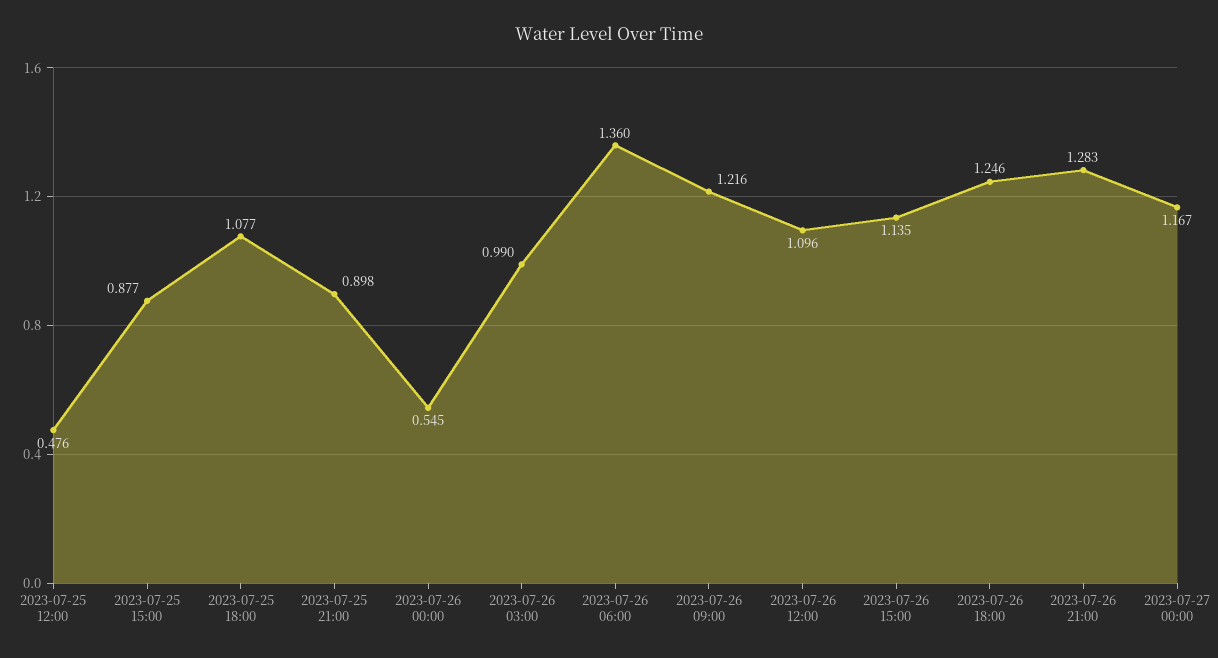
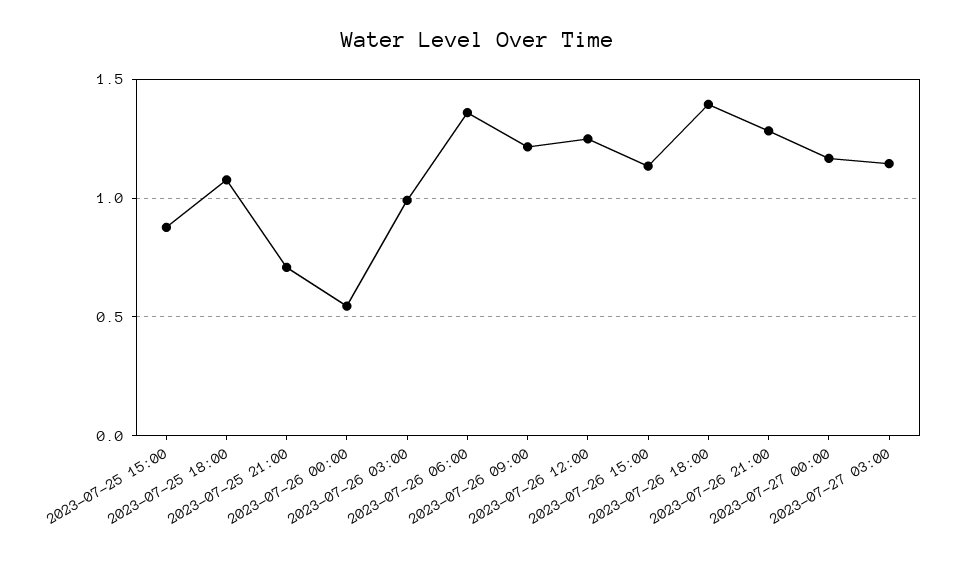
2023-07-25 12:00: 0.476 -> none
2023-07-25 21:00: 0.898 -> 0.7
2023-07-26 12:00: 1.096 -> 1.25
2023-07-26 18:00: 1.246 -> 1.4
2023-07-27 03:00: none -> 1.15

